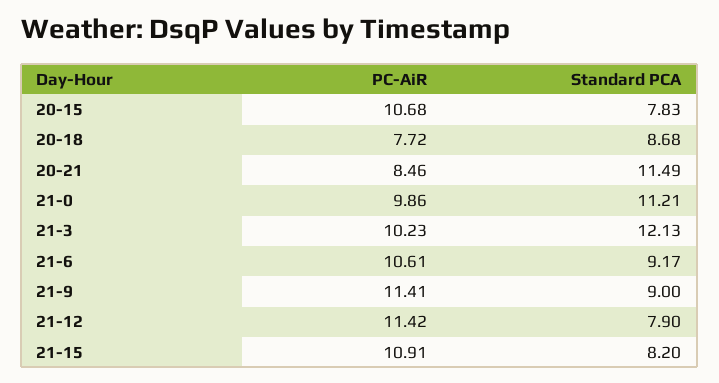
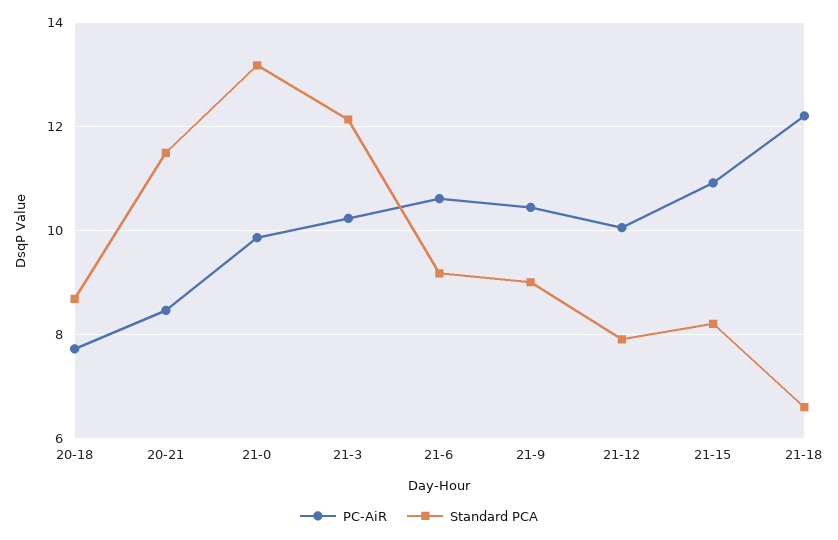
PC-AiR, 20-15: 10.68 -> none
Standard PCA, 20-15: 7.83 -> none
Standard PCA, 21-0: 11.21 -> 13.2
PC-AiR, 21-9: 11.41 -> 10.4
PC-AiR, 21-12: 11.42 -> 10
PC-AiR, 21-18: none -> 12.2
Standard PCA, 21-18: none -> 6.6

